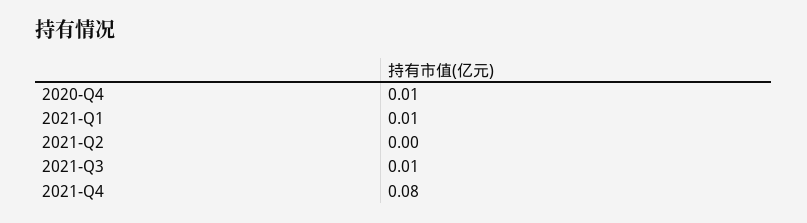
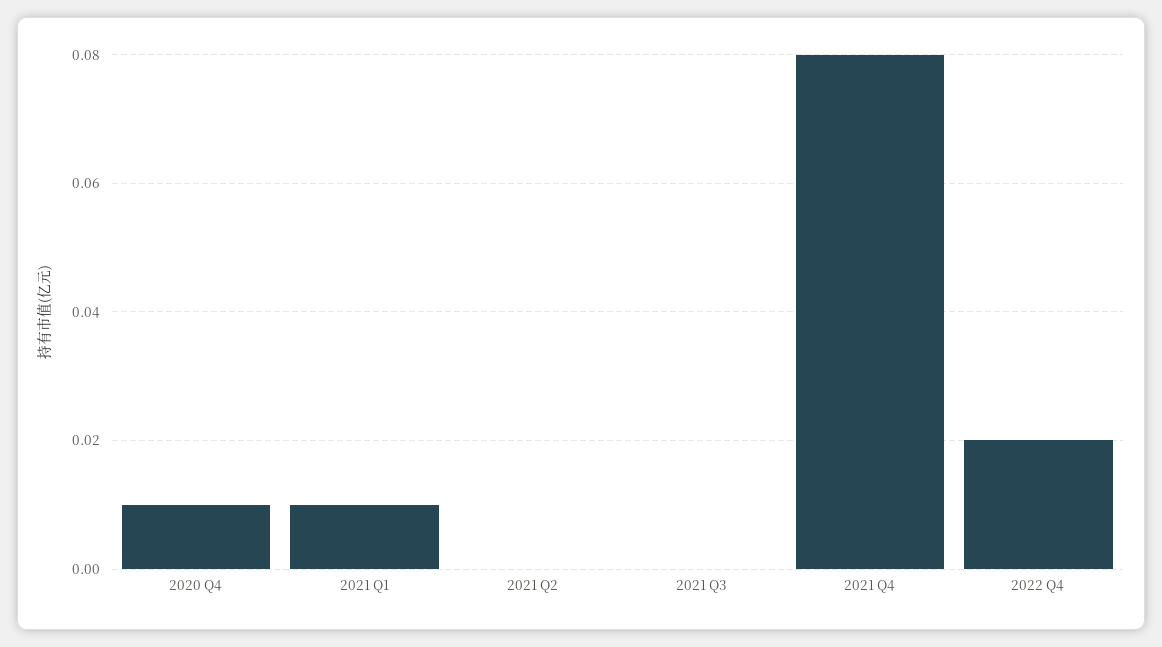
2021-Q3: 0.01 -> 0
2022 Q4: none -> 0.02

